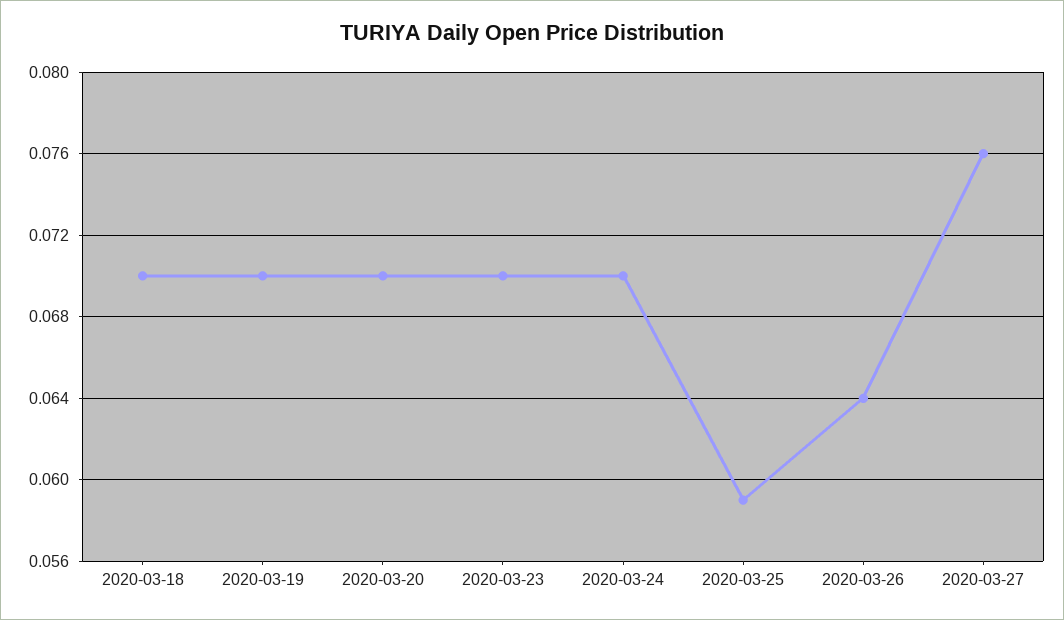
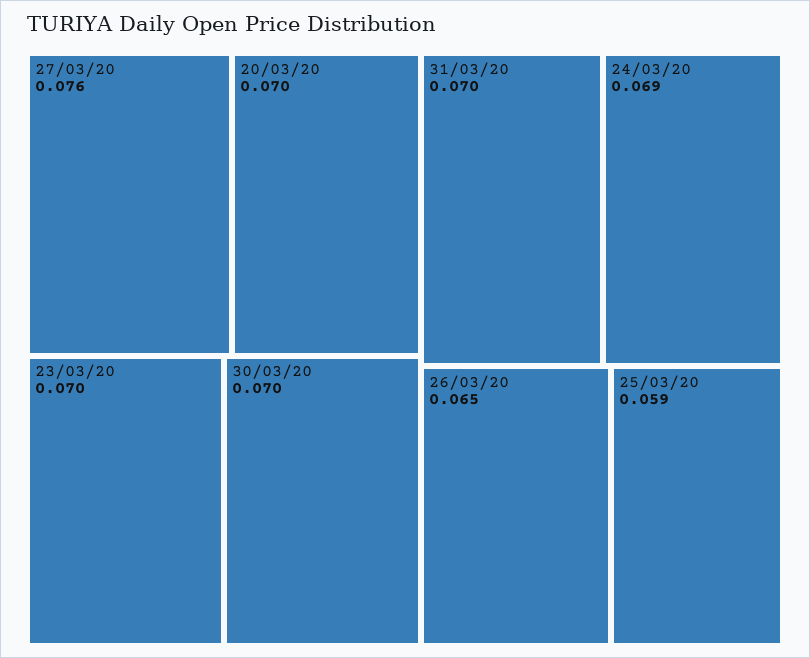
2020-03-18: 0.07 -> none
2020-03-19: 0.07 -> none
2020-03-24: 0.07 -> 0.069
2020-03-26: 0.064 -> 0.065
30/03/20: none -> 0.07
31/03/20: none -> 0.07

